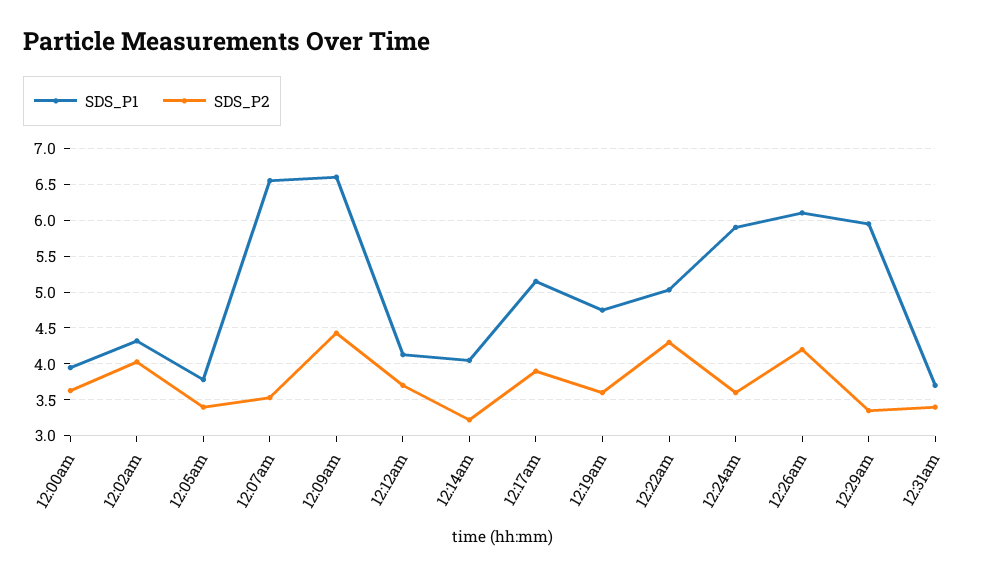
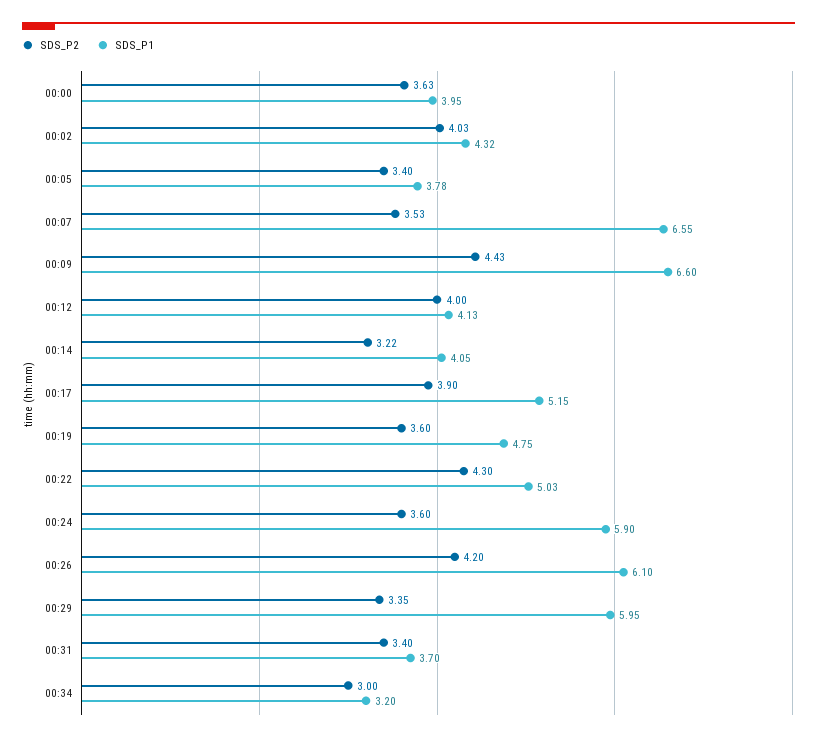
SDS_P2, 12:12am: 3.7 -> 4
SDS_P2, 00:34: none -> 3
SDS_P1, 00:34: none -> 3.2

